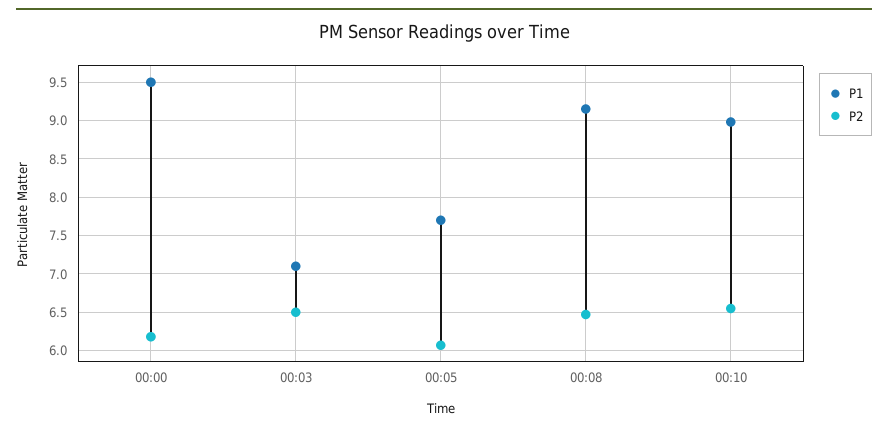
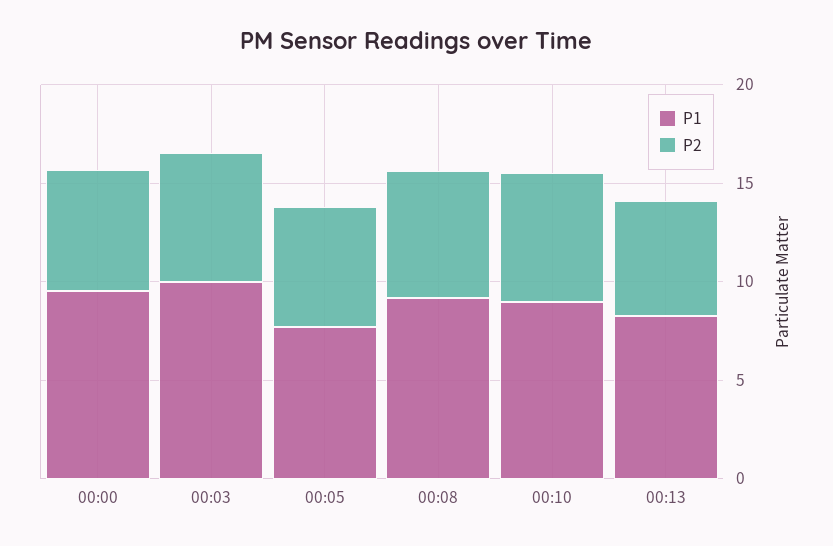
P1, 00:03: 7.1 -> 10
P1, 00:13: none -> 8
P2, 00:13: none -> 6

